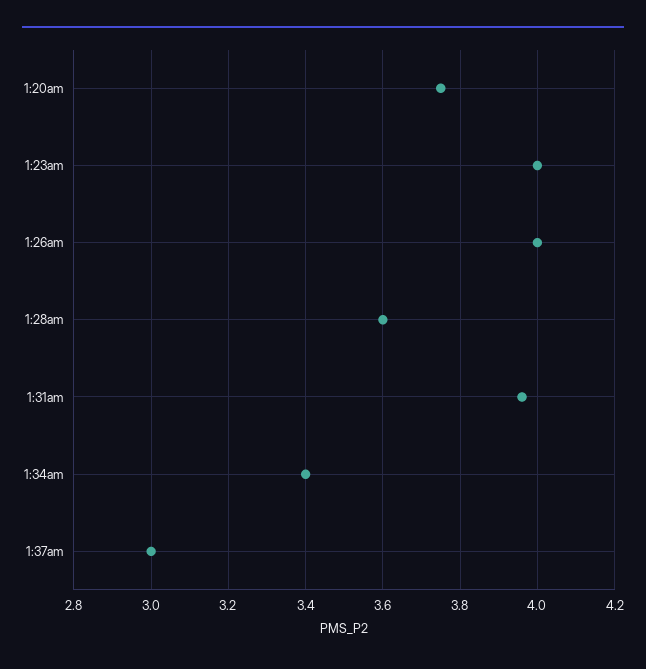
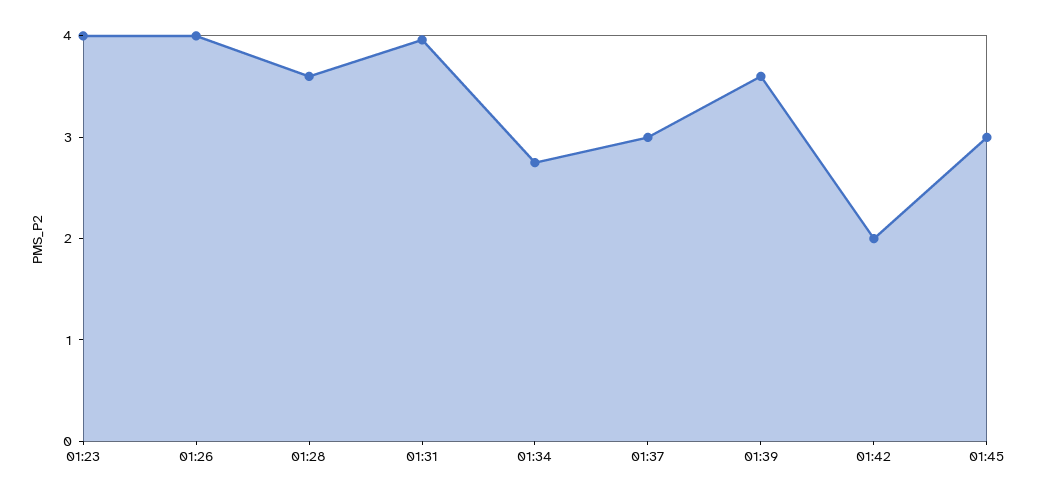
1:20am: 3.75 -> none
1:34am: 3.4 -> 2.8
01:39: none -> 3.6
01:42: none -> 2
01:45: none -> 3

